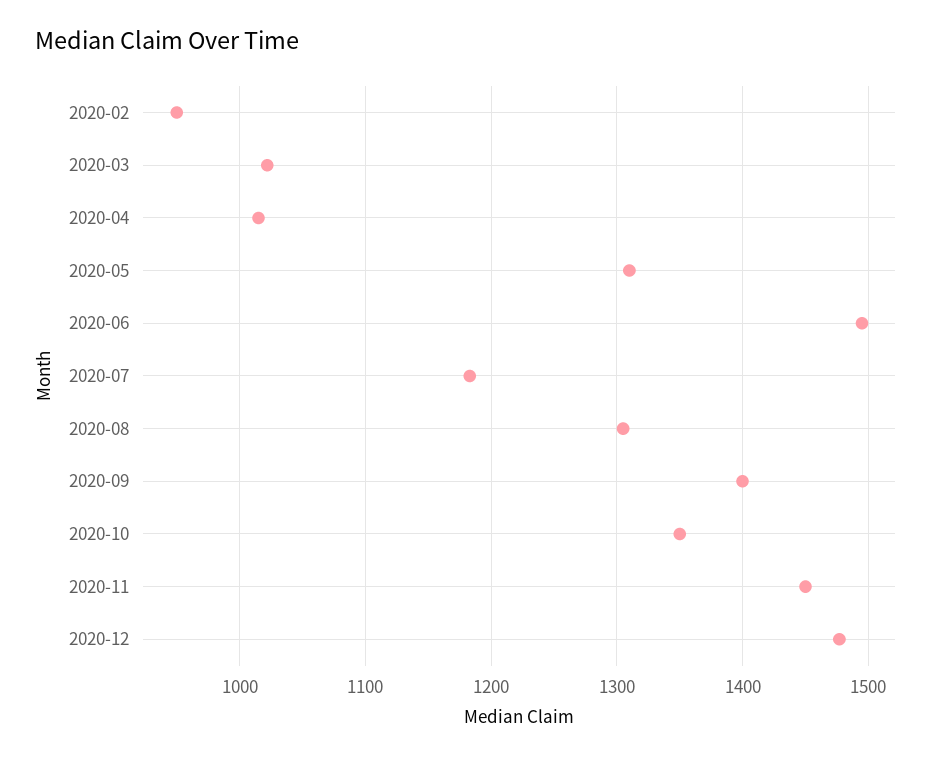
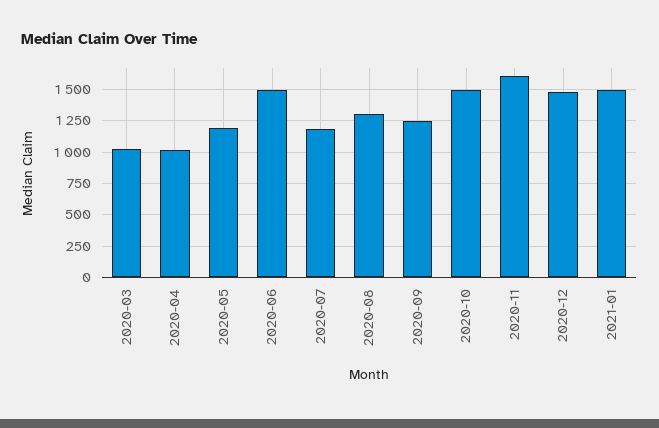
2020-02: 950 -> none
2020-05: 1310 -> 1200
2020-09: 1400 -> 1250
2020-10: 1350 -> 1500
2020-11: 1450 -> 1600
2021-01: none -> 1500

